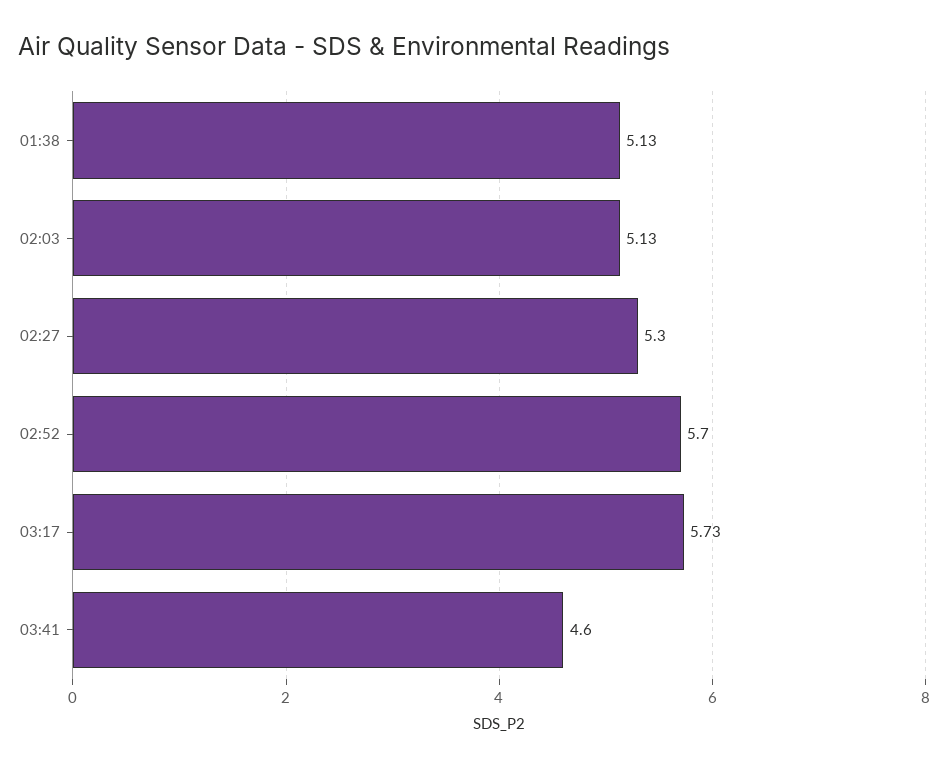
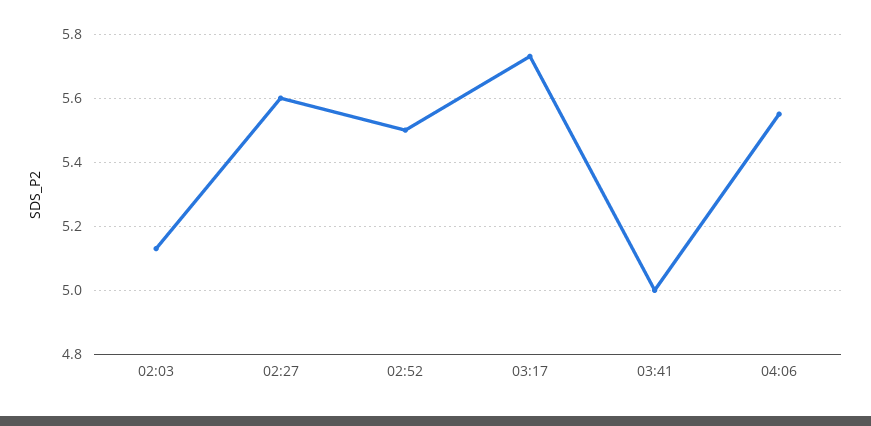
01:38: 5.13 -> none
02:27: 5.3 -> 5.6
02:52: 5.7 -> 5.5
03:41: 4.6 -> 5
04:06: none -> 5.55

